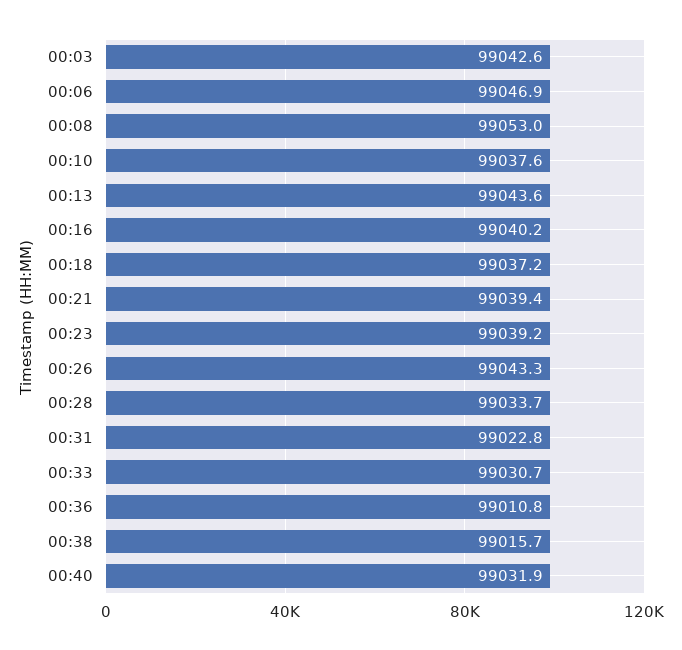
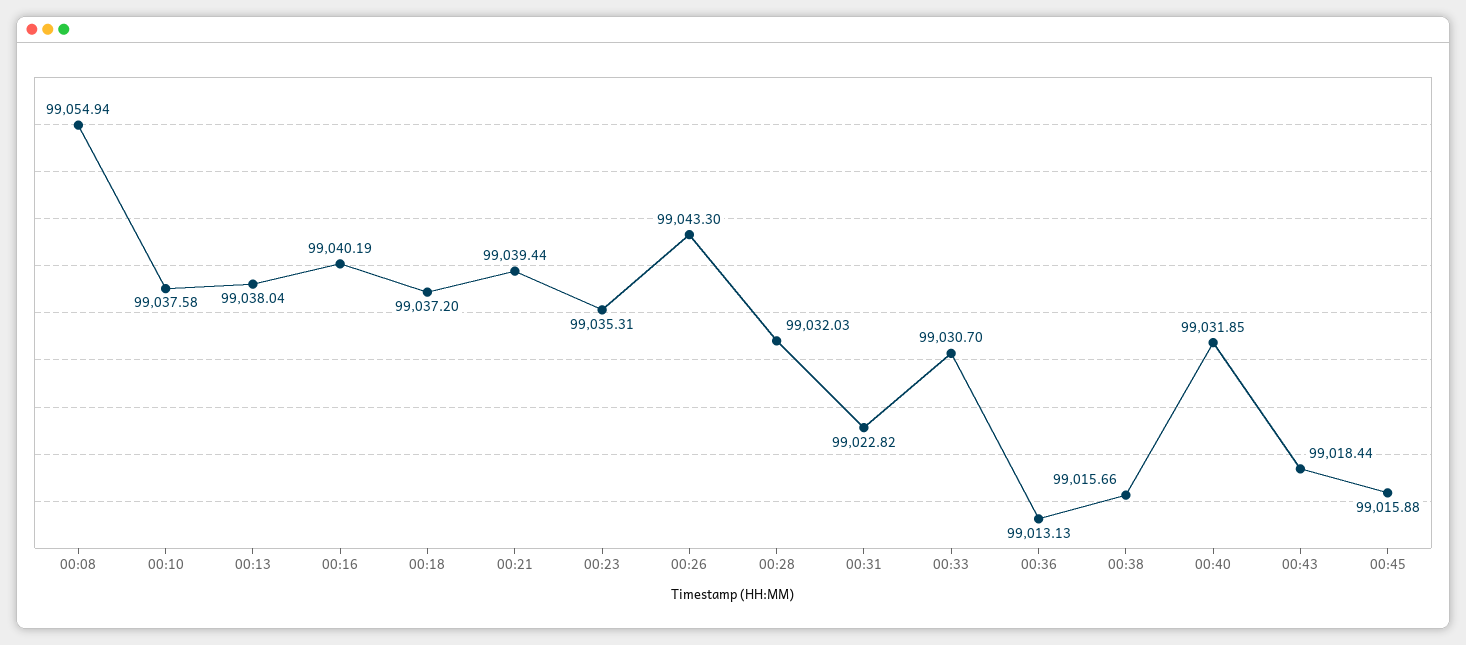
00:03: 99042.6 -> none
00:06: 99046.9 -> none
00:08: 99053 -> 99054.94
00:13: 99043.6 -> 99038.04
00:23: 99039.2 -> 99035.31
00:28: 99033.7 -> 99032.03
00:36: 99010.8 -> 99013.13
00:43: none -> 99018.44
00:45: none -> 99015.88

